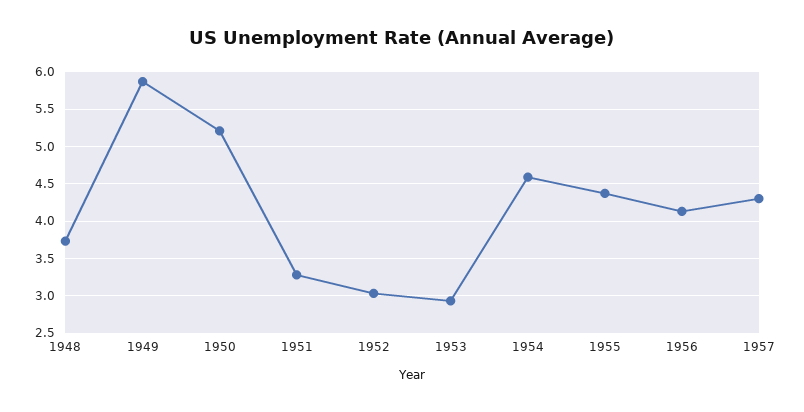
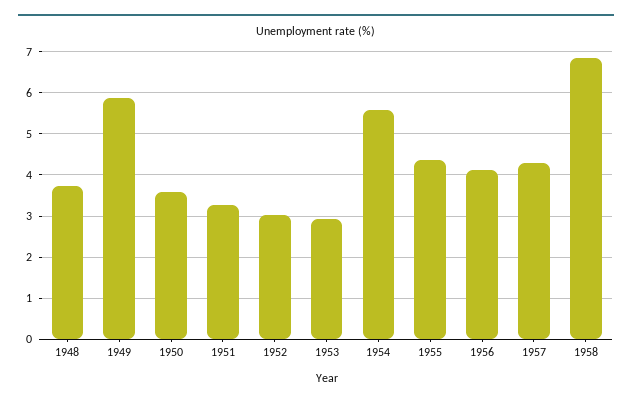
1950: 5.2 -> 3.6
1954: 4.6 -> 5.6
1958: none -> 6.8

